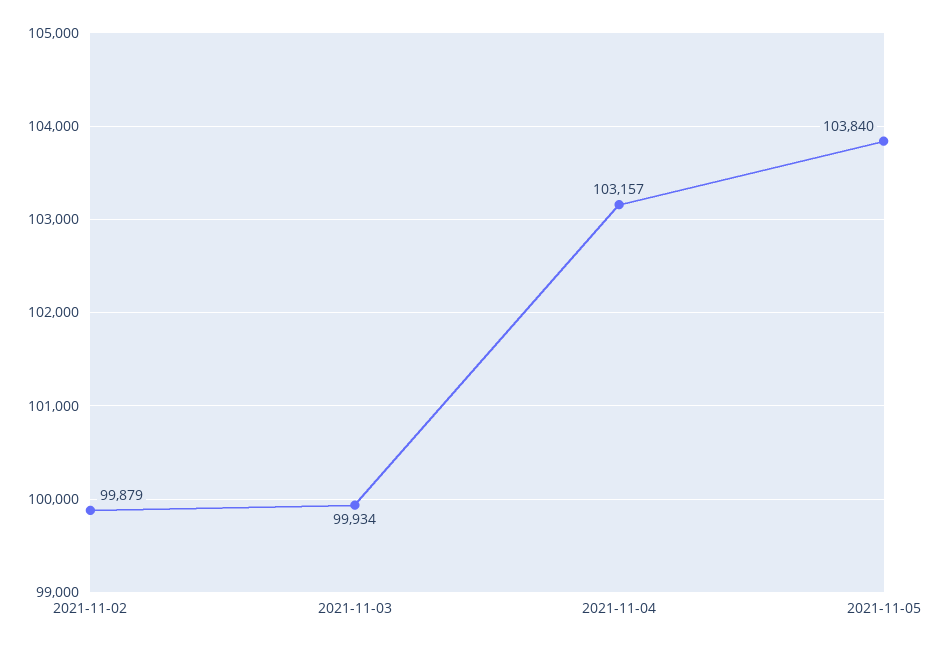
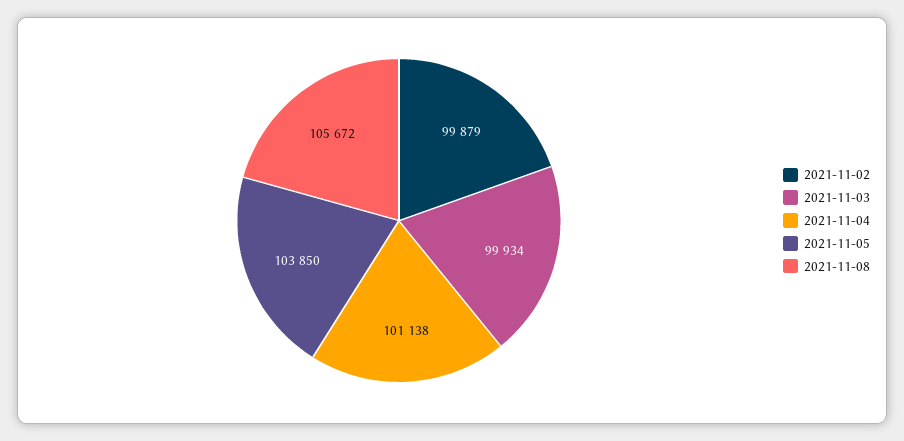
2021-11-04: 103157 -> 101138
2021-11-05: 103840 -> 103850
2021-11-08: none -> 105672

